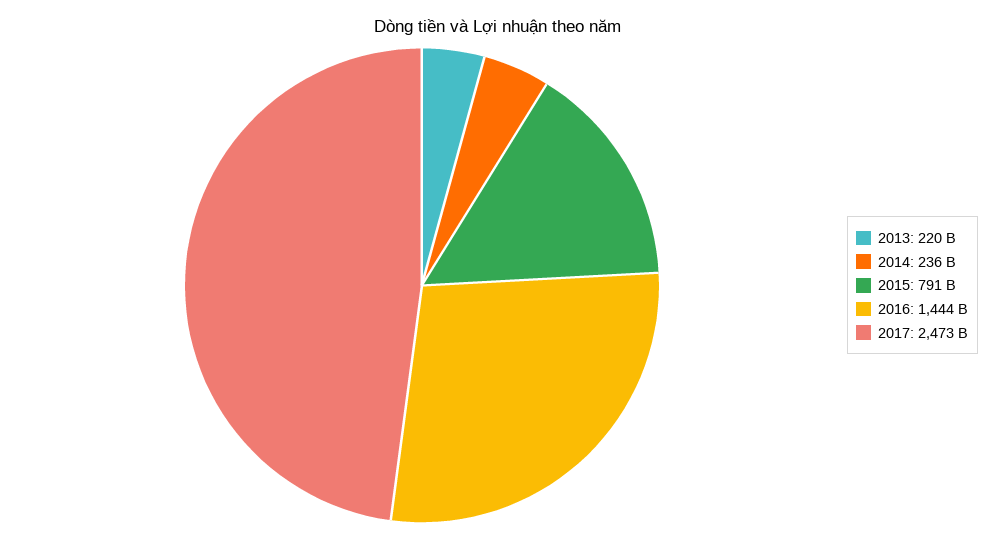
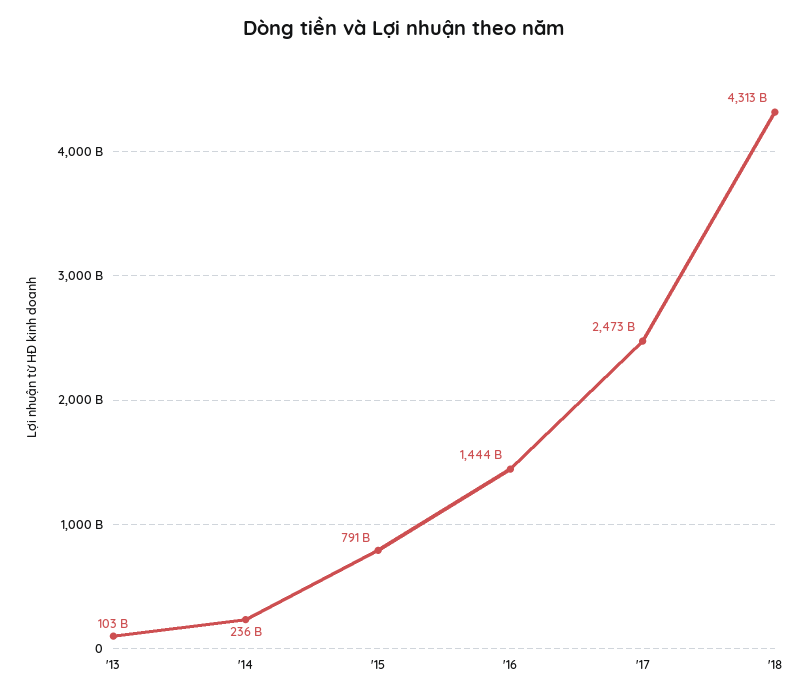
2013: 220000000000 -> 103000000000
'18: none -> 4313000000000

